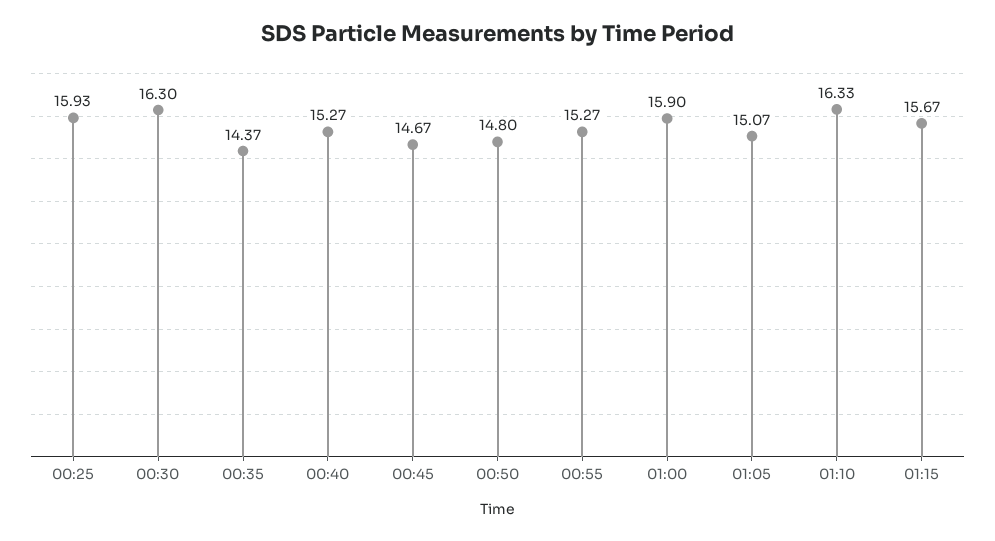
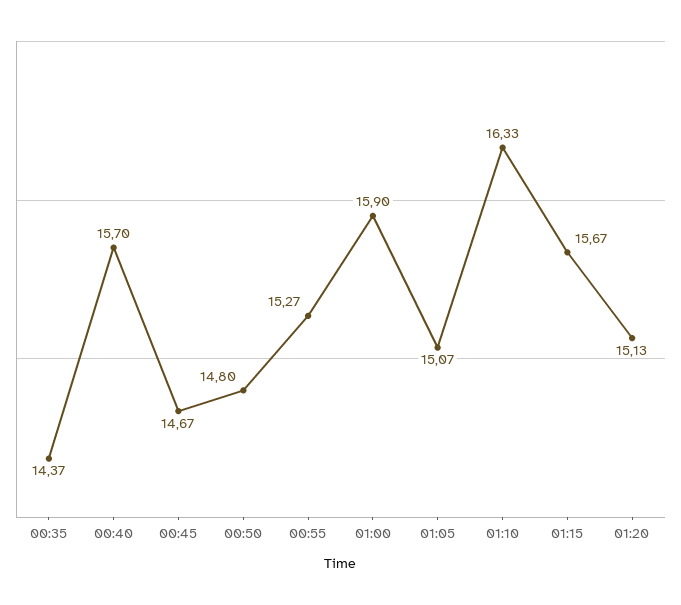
00:25: 15.93 -> none
00:30: 16.3 -> none
00:40: 15.27 -> 15.7
01:20: none -> 15.13

